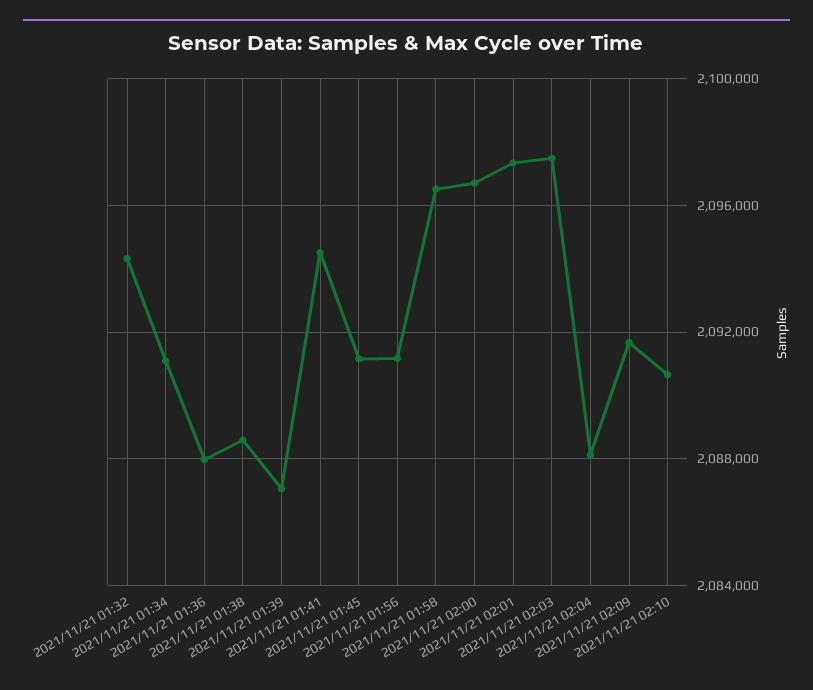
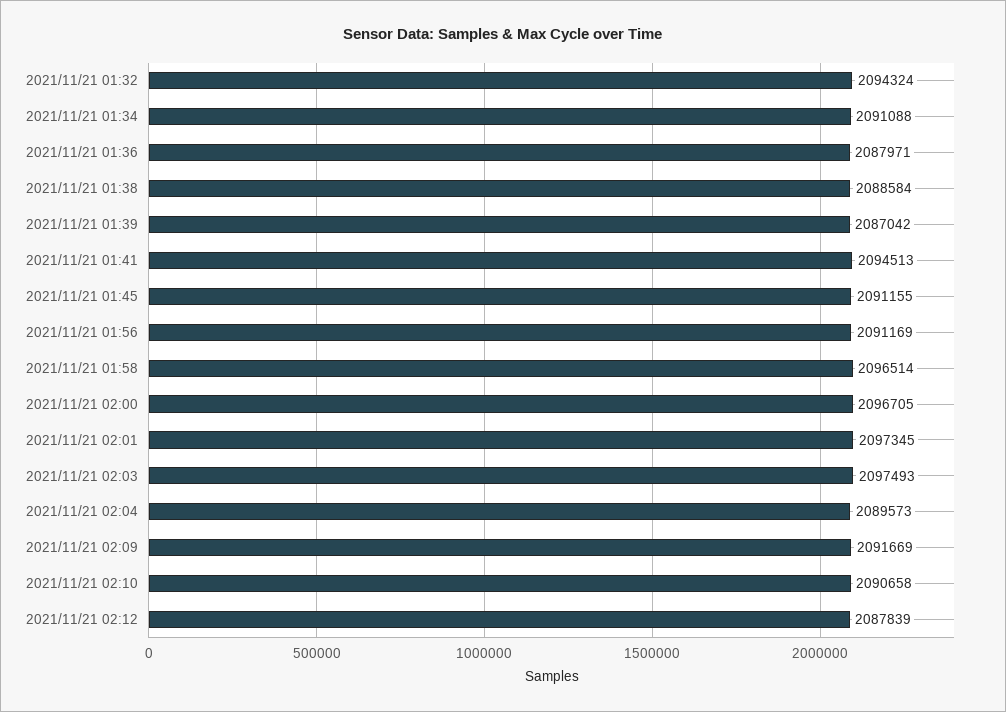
2021/11/21 02:04: 2088000 -> 2089573
2021/11/21 02:12: none -> 2087839

